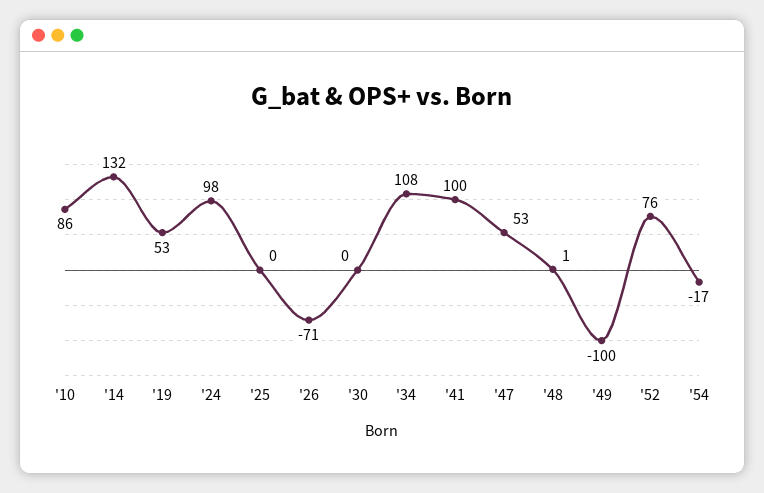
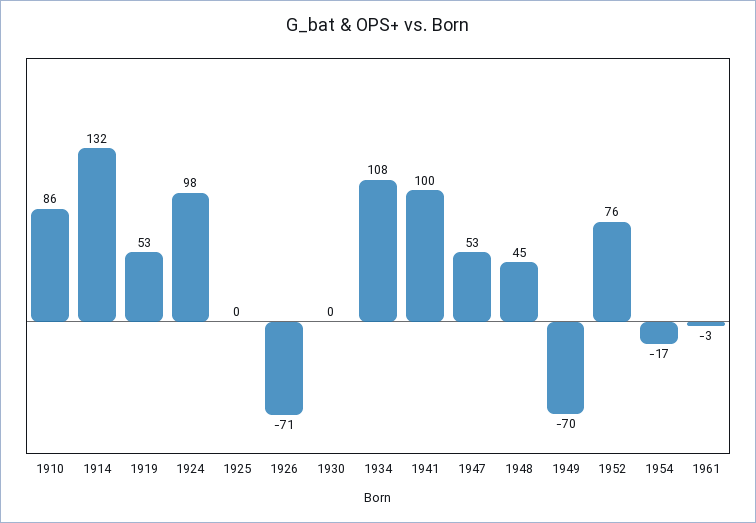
'48: 1 -> 45
'49: -100 -> -70
1961: none -> -3

